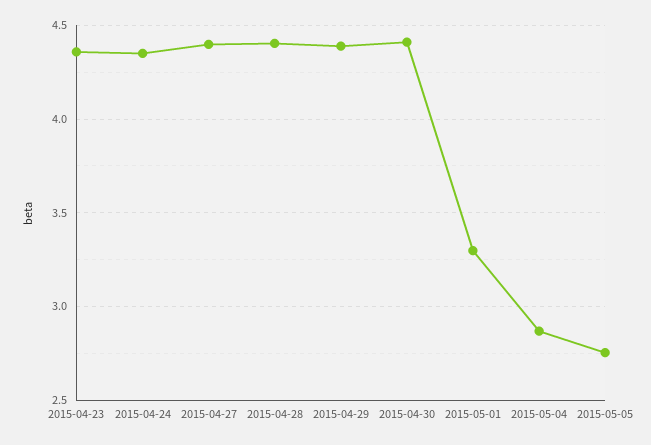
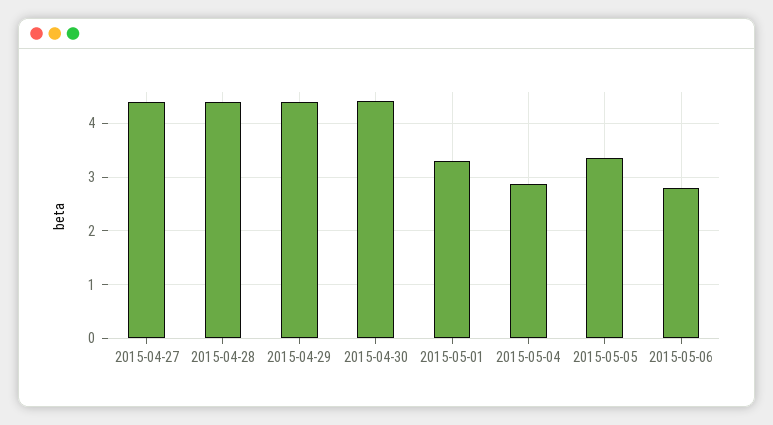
2015-04-23: 4.35 -> none
2015-04-24: 4.35 -> none
2015-05-05: 2.75 -> 3.4
2015-05-06: none -> 2.8

